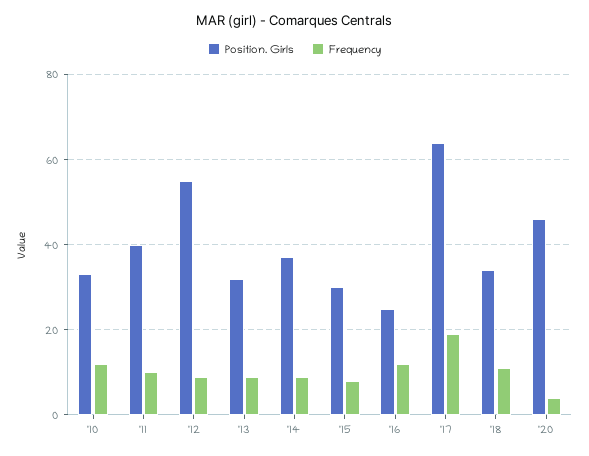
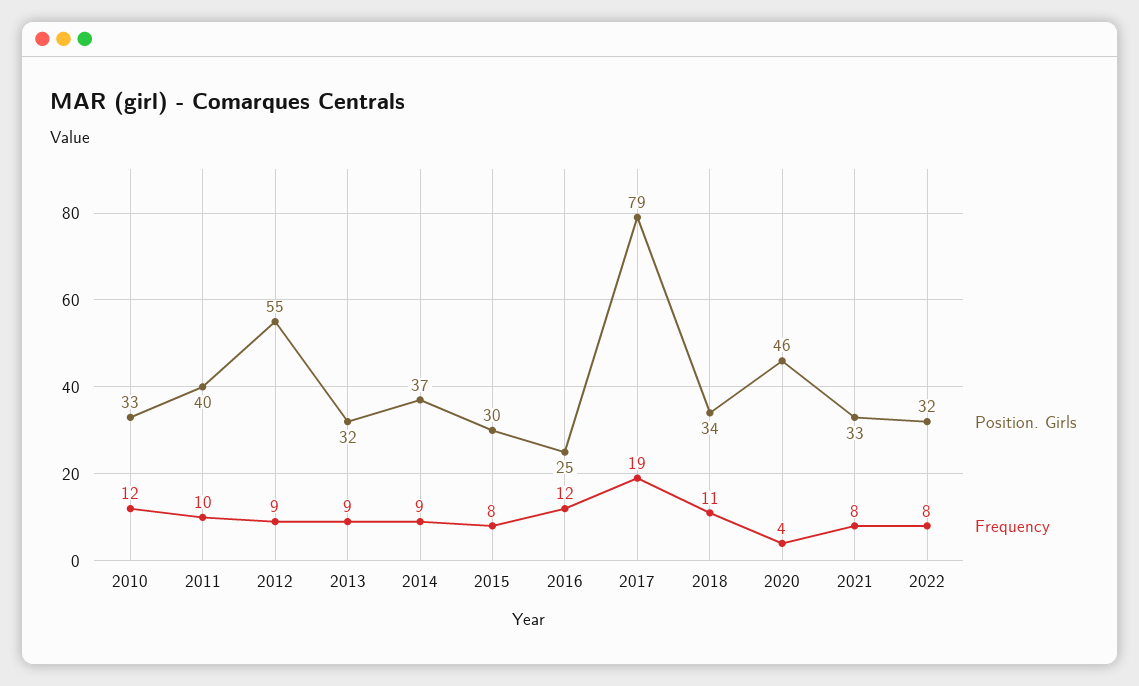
Position. Girls, '17: 65 -> 79
Position. Girls, 2021: none -> 33
Frequency, 2021: none -> 8
Position. Girls, 2022: none -> 32
Frequency, 2022: none -> 8

